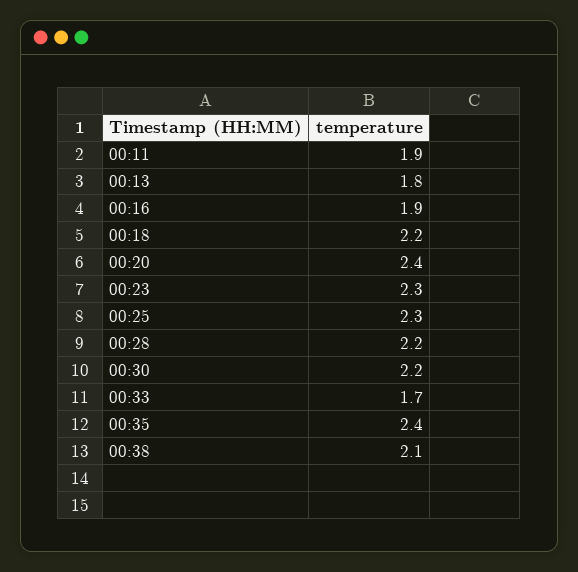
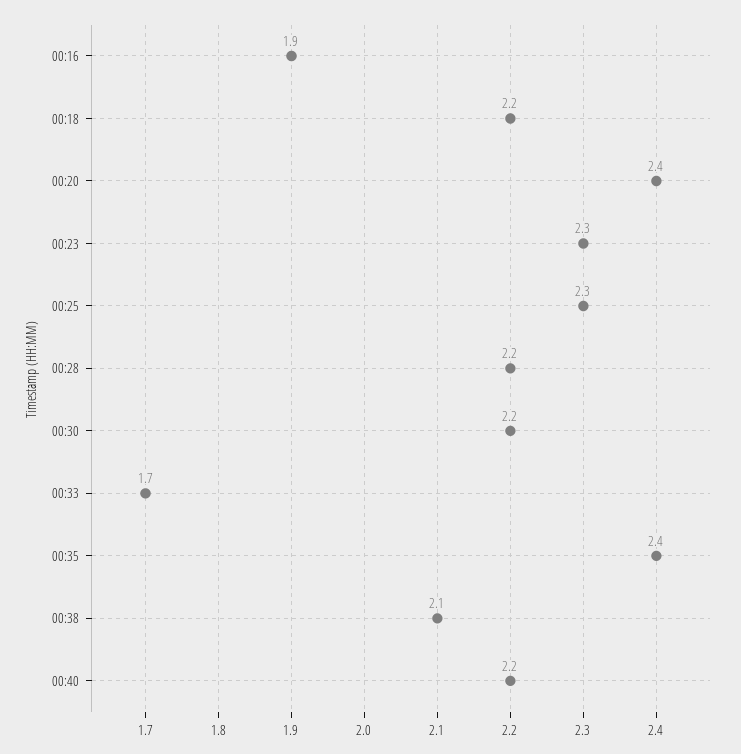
00:11: 1.9 -> none
00:13: 1.8 -> none
00:40: none -> 2.2

